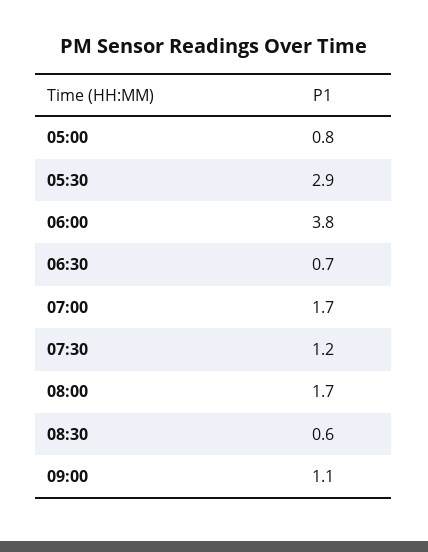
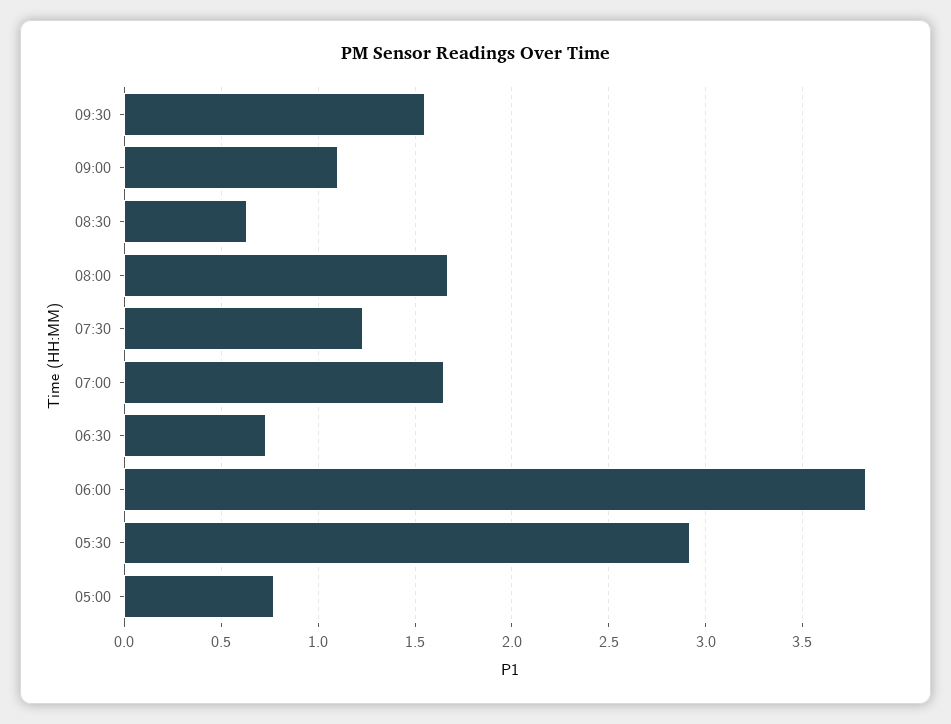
09:30: none -> 1.55

